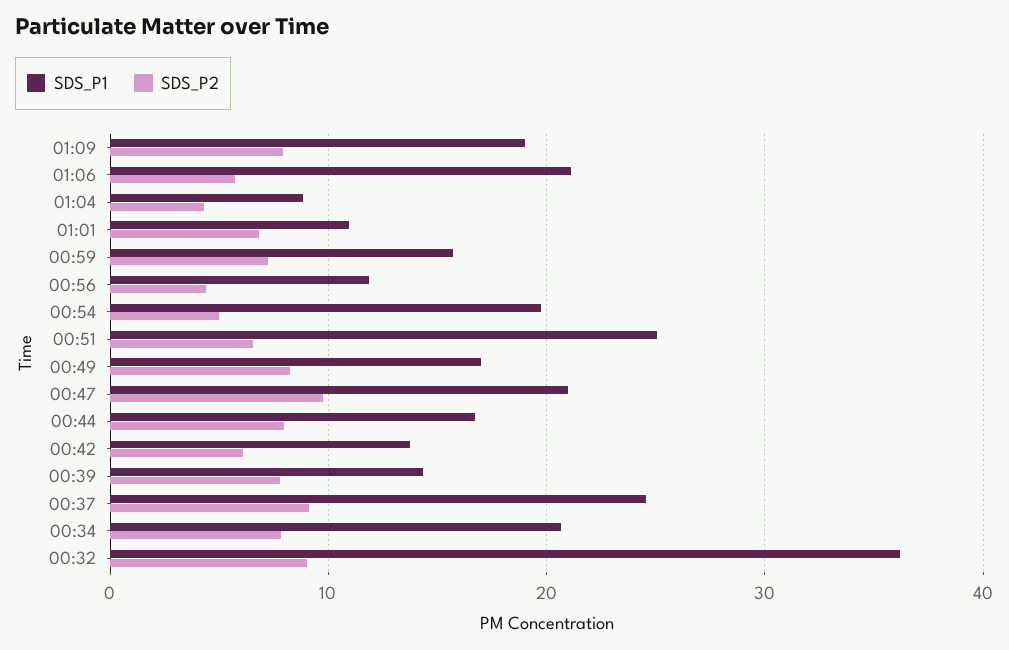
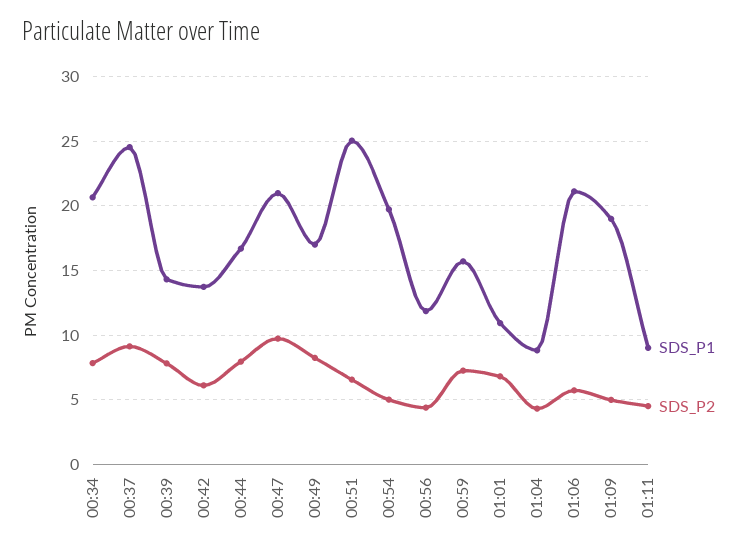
SDS_P2, 01:09: 8 -> 5
SDS_P1, 00:32: 36 -> none
SDS_P2, 00:32: 9 -> none
SDS_P1, 01:11: none -> 9
SDS_P2, 01:11: none -> 4.5

